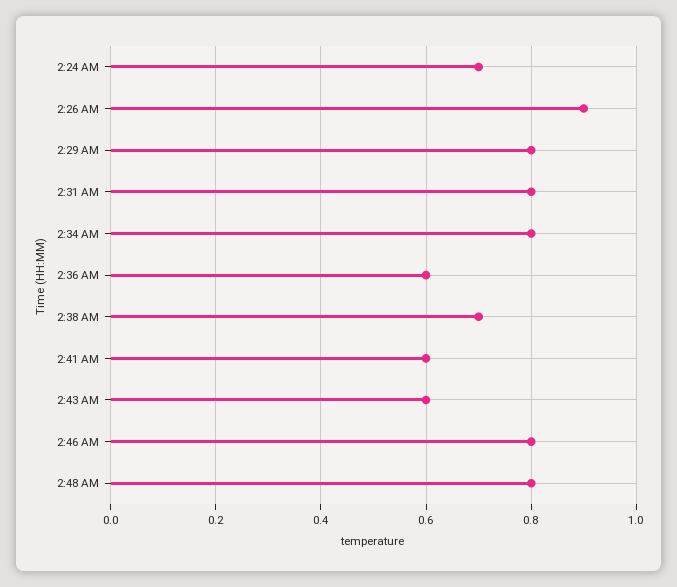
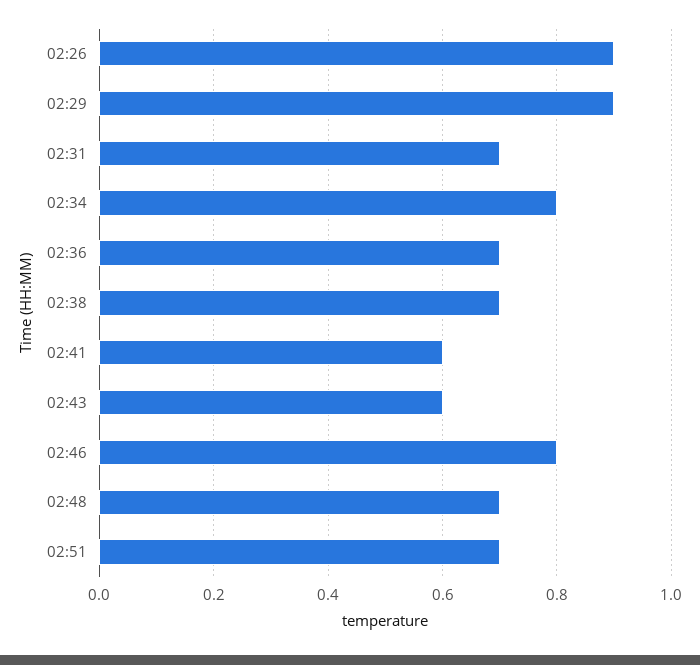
2:24 AM: 0.7 -> none
2:29 AM: 0.8 -> 0.9
2:31 AM: 0.8 -> 0.7
2:36 AM: 0.6 -> 0.7
2:48 AM: 0.8 -> 0.7
02:51: none -> 0.7

